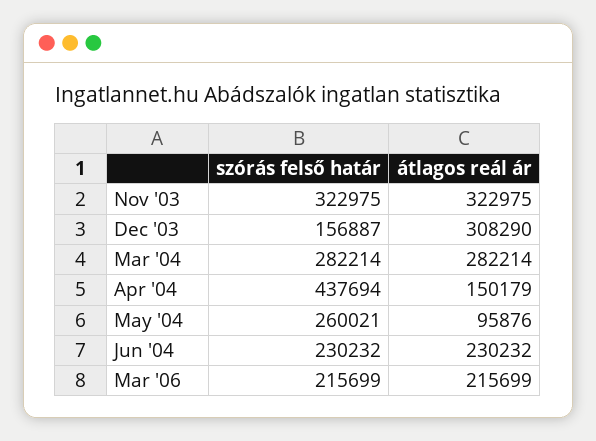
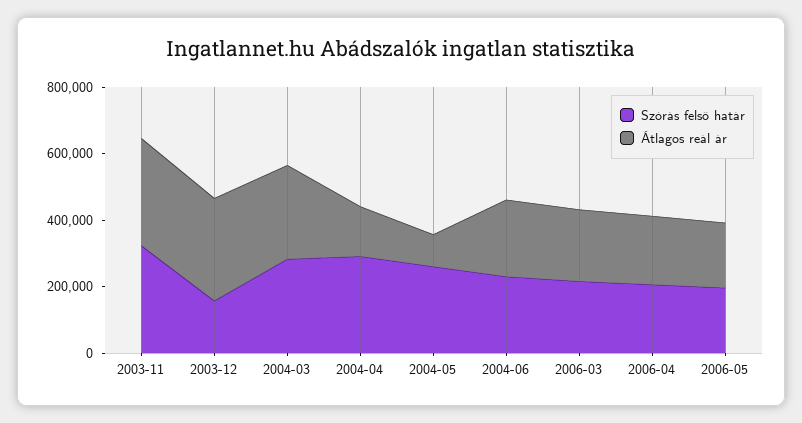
szórás felső határ, Apr '04: 437694 -> 300000
szórás felső határ, 2006-04: none -> 200000
átlagos reál ár, 2006-04: none -> 200000
szórás felső határ, 2006-05: none -> 200000
átlagos reál ár, 2006-05: none -> 200000

